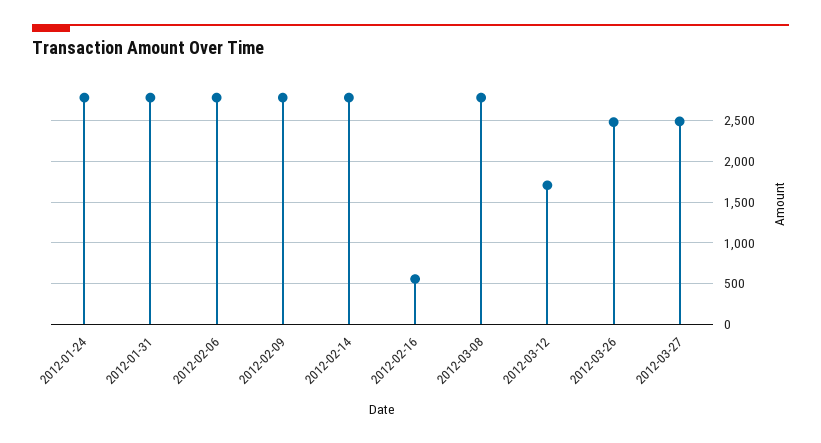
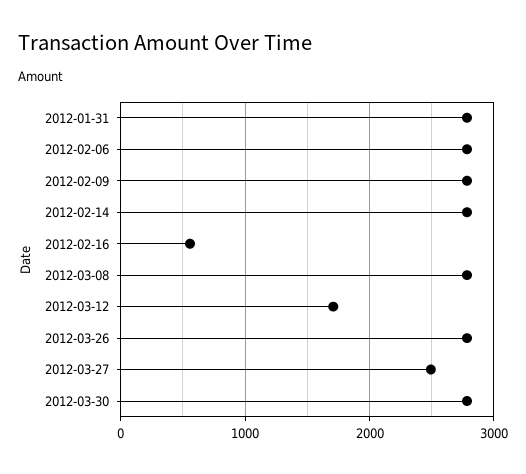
2012-01-24: 2800 -> none
2012-03-26: 2500 -> 2800
2012-03-30: none -> 2800

